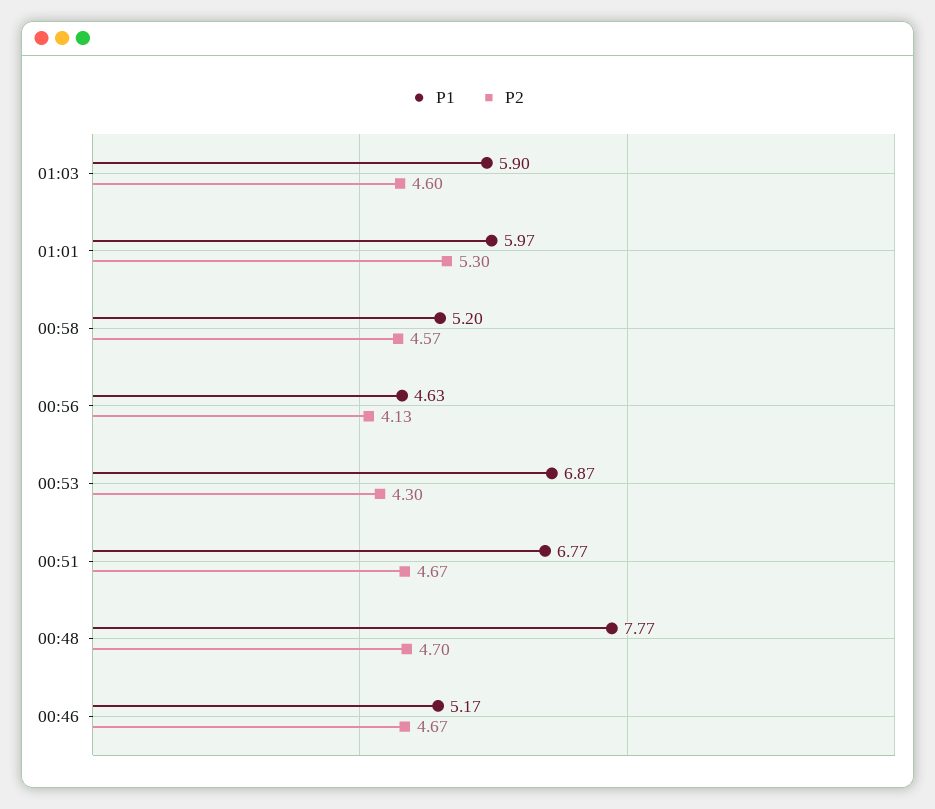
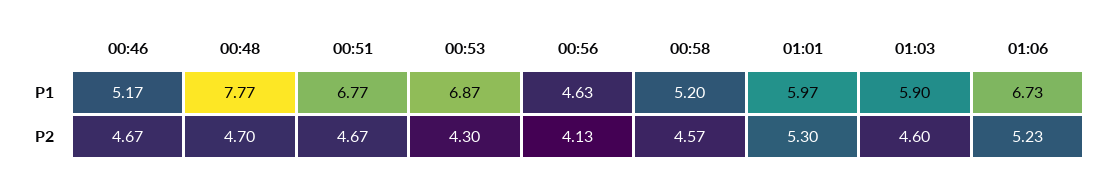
P1, 01:06: none -> 6.73
P2, 01:06: none -> 5.23

